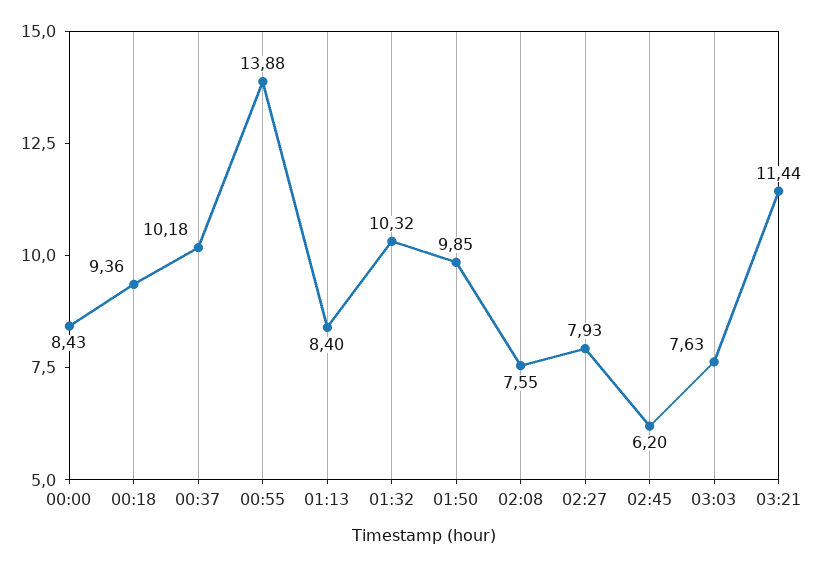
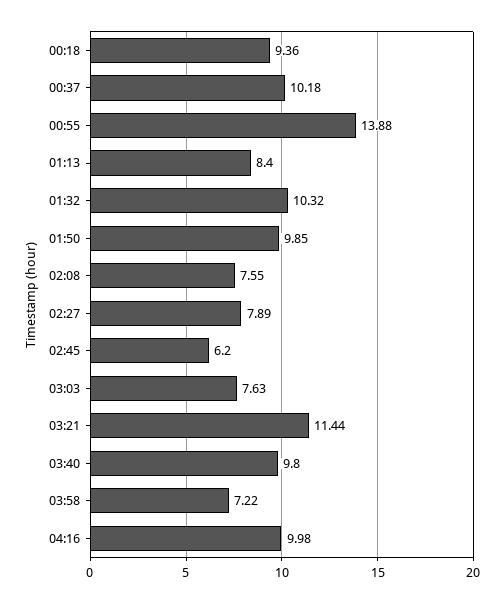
00:00: 8.43 -> none
02:27: 7.93 -> 7.89
03:40: none -> 9.8
03:58: none -> 7.22
04:16: none -> 9.98

